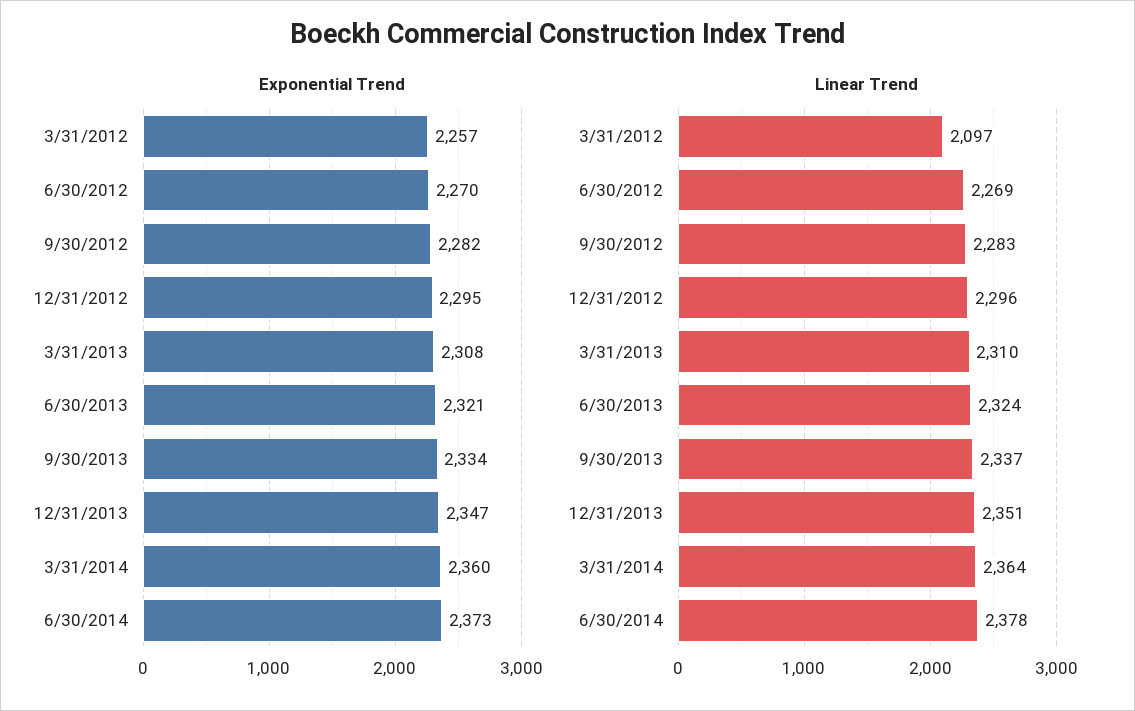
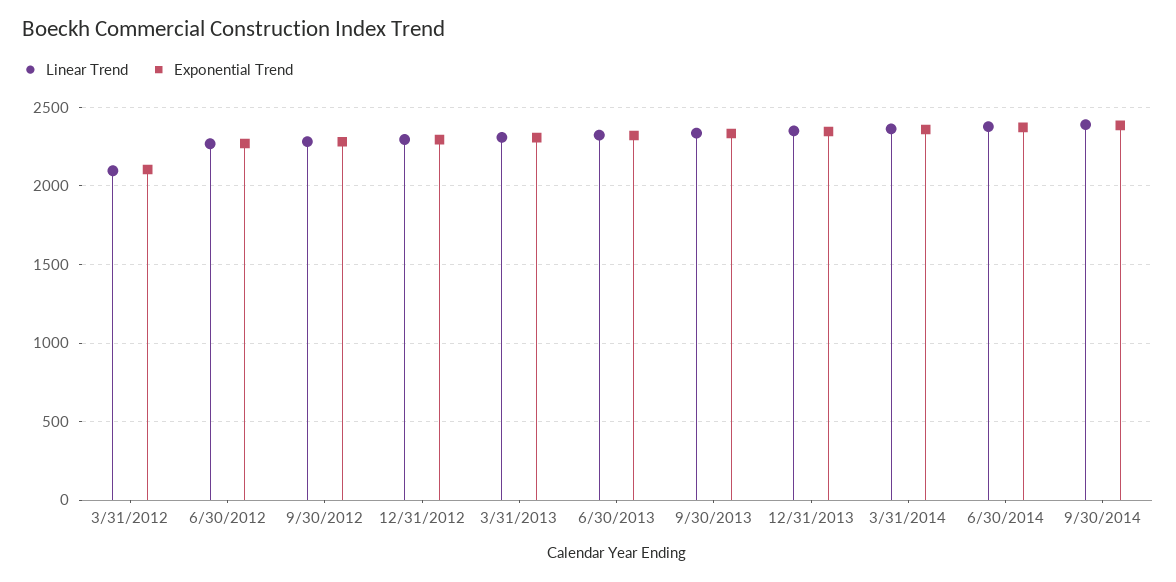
Exponential Trend, 3/31/2012: 2257 -> 2100
Linear Trend, 9/30/2014: none -> 2400
Exponential Trend, 9/30/2014: none -> 2400

